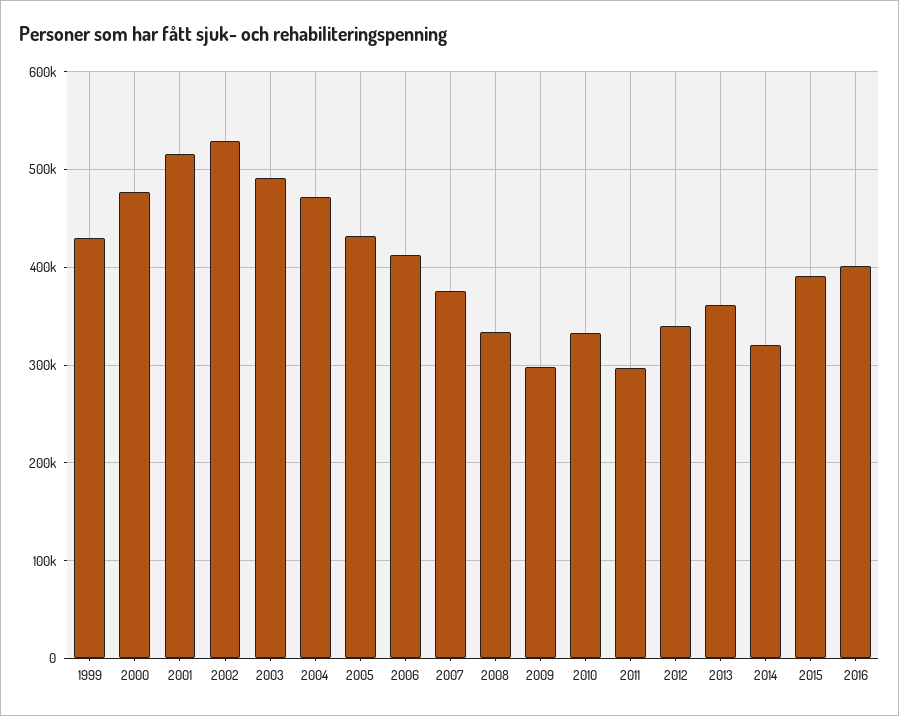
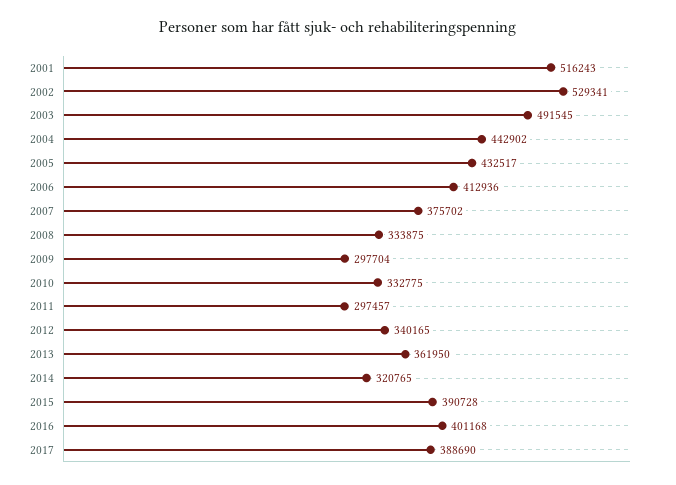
1999: 430000 -> none
2000: 480000 -> none
2004: 470000 -> 442902
2017: none -> 388690

